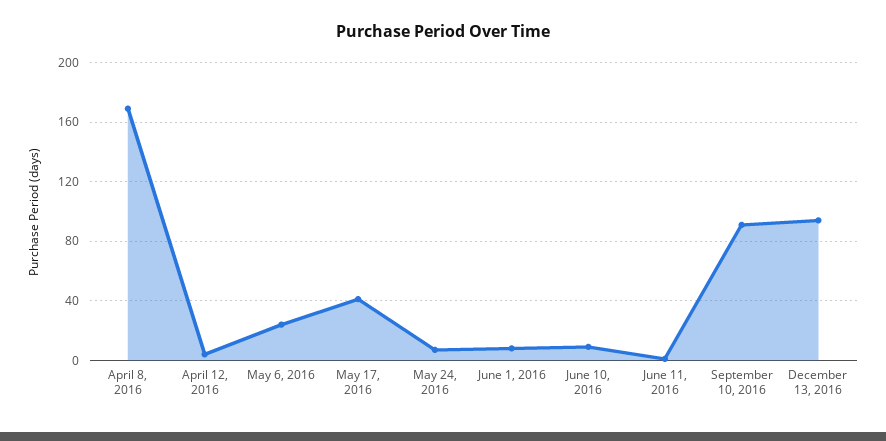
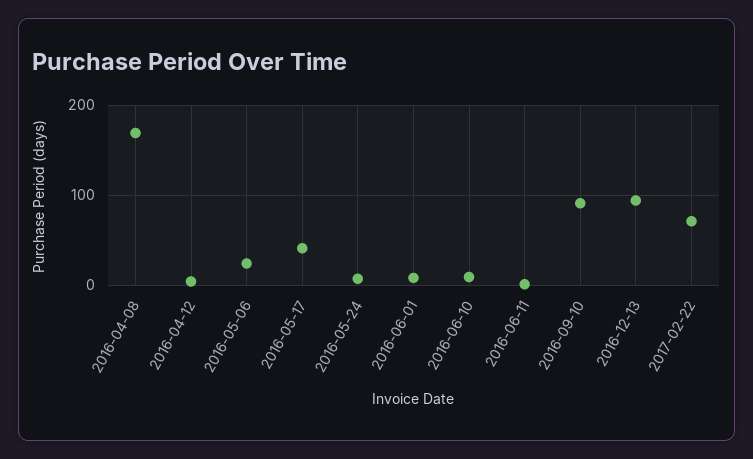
2017-02-22: none -> 70

